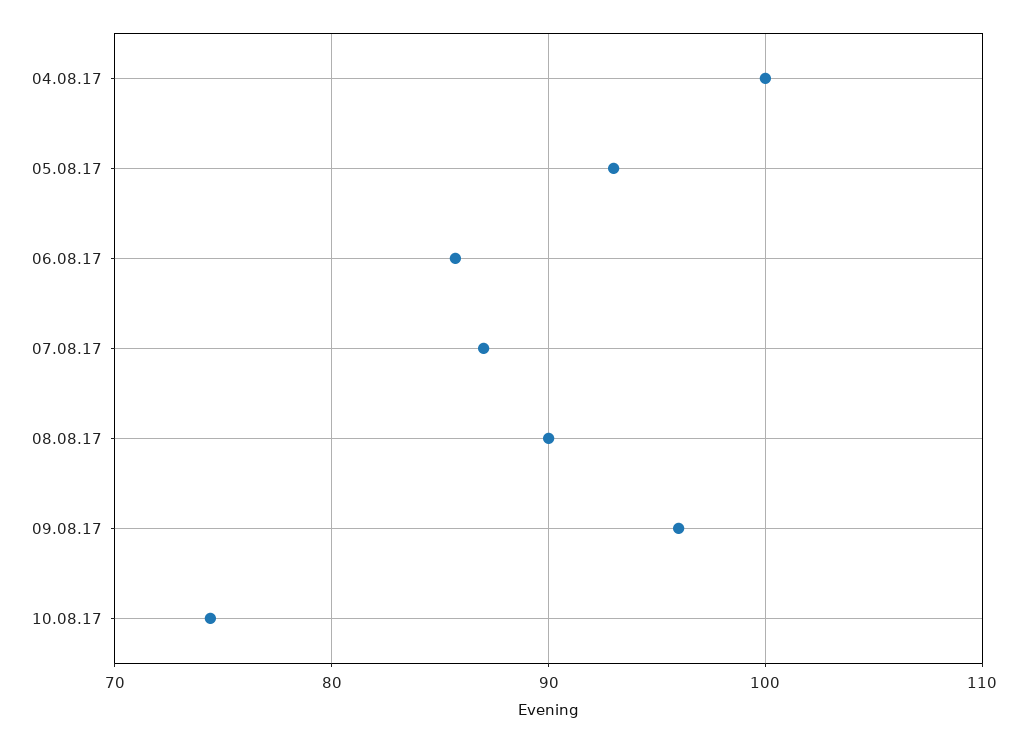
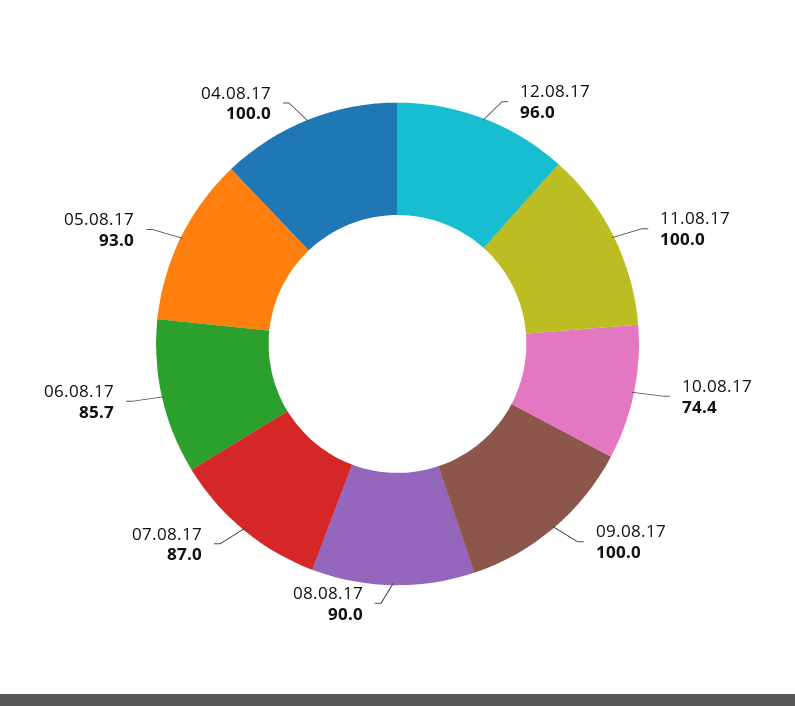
09.08.17: 96 -> 100
12.08.17: none -> 96
11.08.17: none -> 100

